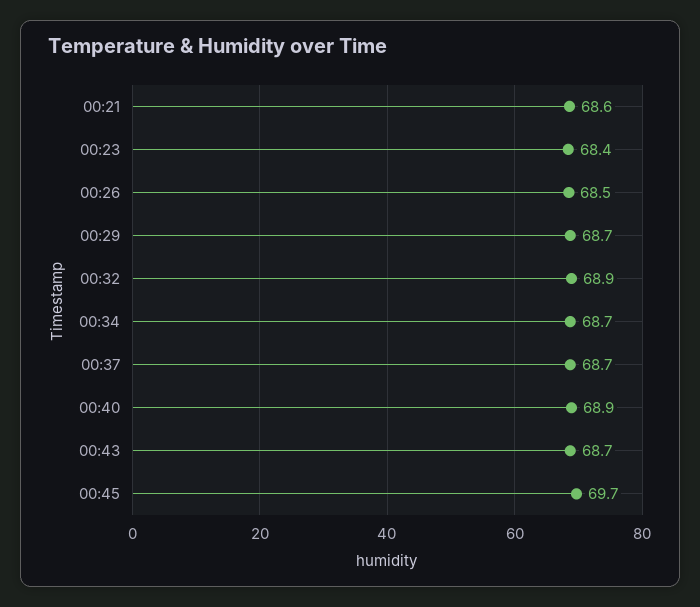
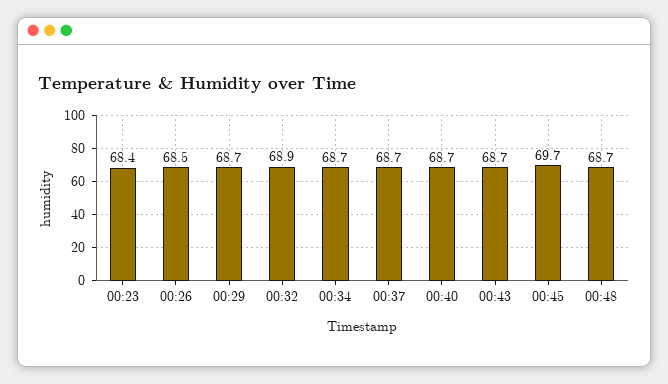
00:21: 68.6 -> none
00:40: 68.9 -> 68.7
00:48: none -> 68.7

